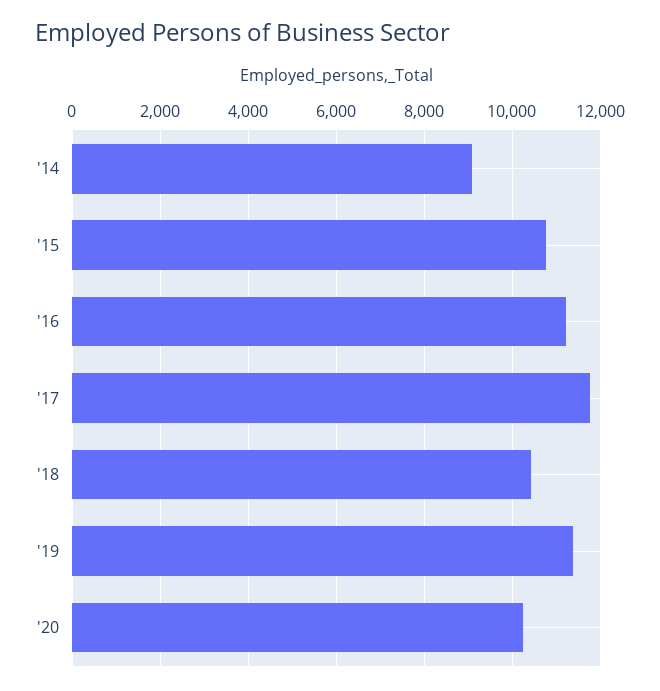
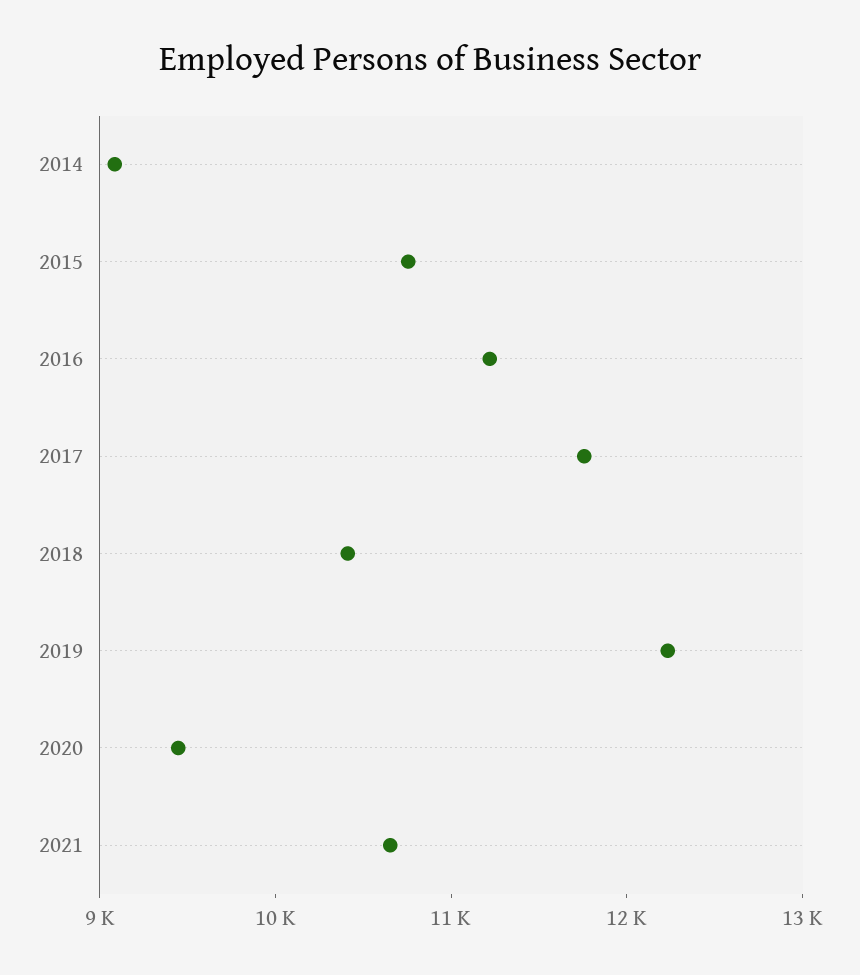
'19: 11400 -> 12200
'20: 10200 -> 9400
2021: none -> 10600

